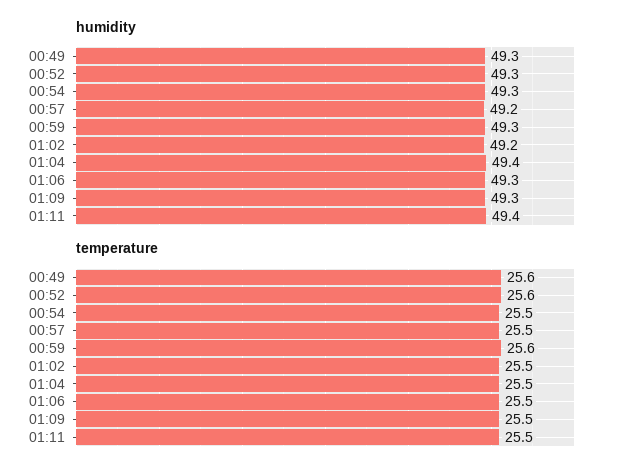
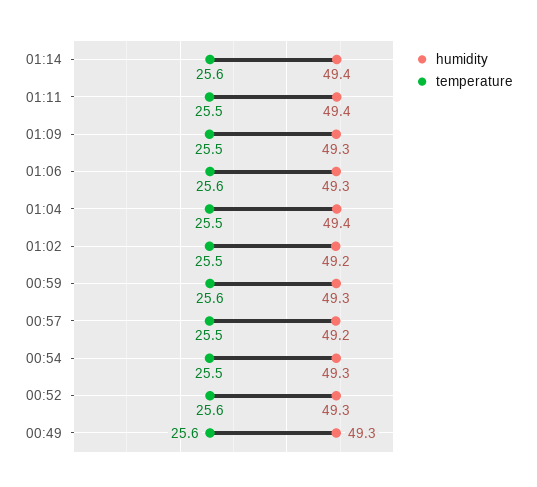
temperature, 01:06: 25.5 -> 25.6
humidity, 01:14: none -> 49.4
temperature, 01:14: none -> 25.6

